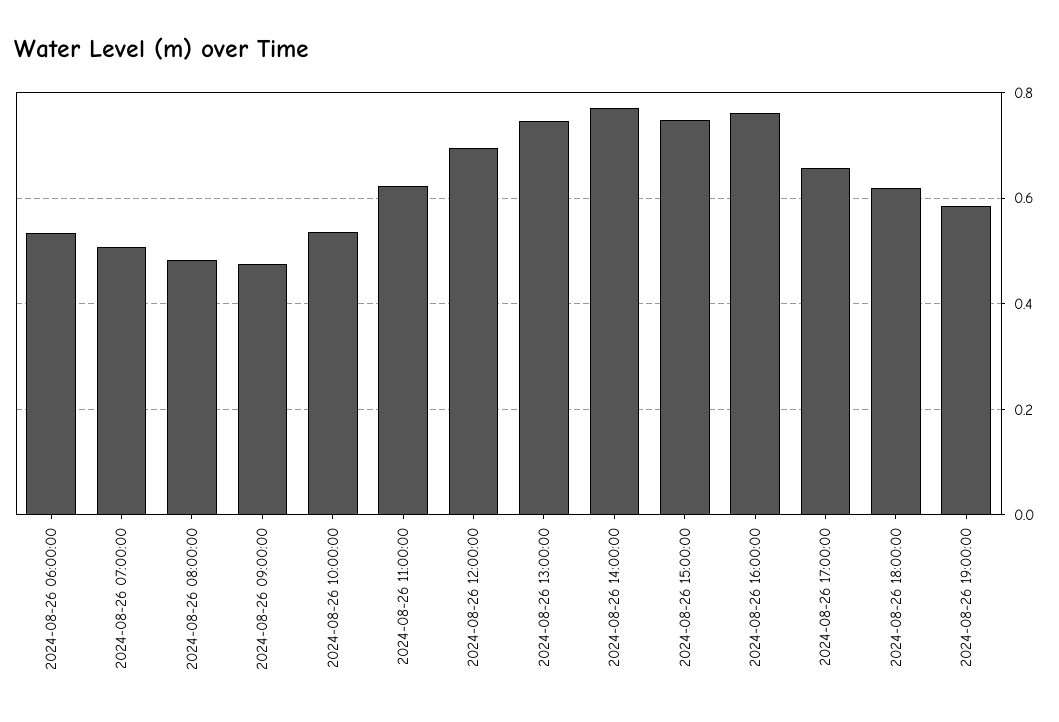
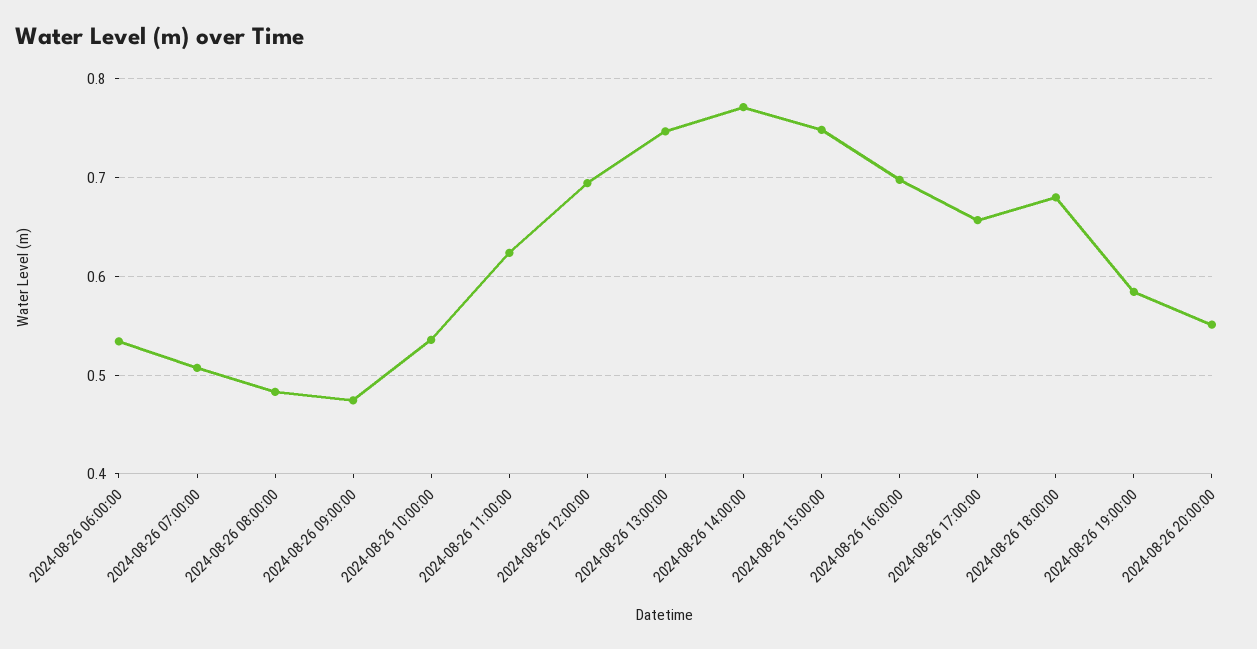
2024-08-26 16:00:00: 0.76 -> 0.7
2024-08-26 18:00:00: 0.62 -> 0.68
2024-08-26 20:00:00: none -> 0.55

